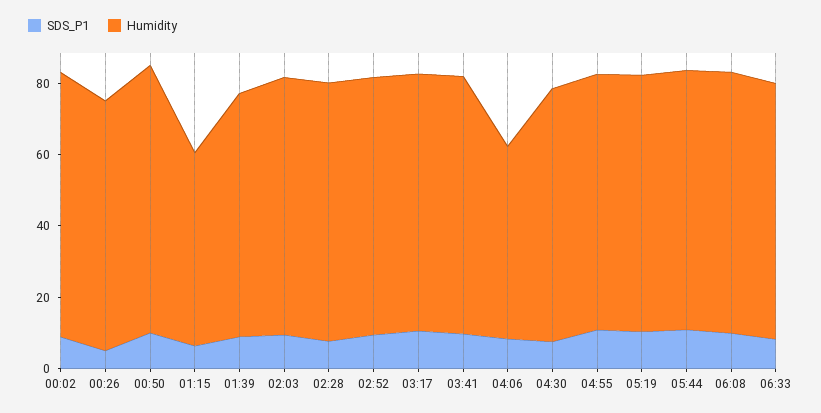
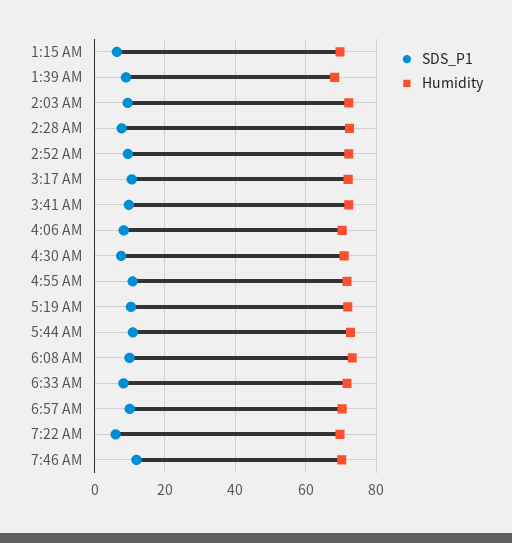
SDS_P1, 00:02: 10 -> none
Humidity, 00:02: 75 -> none
SDS_P1, 00:26: 5 -> none
Humidity, 00:26: 70 -> none
SDS_P1, 00:50: 10 -> none
Humidity, 00:50: 75 -> none
Humidity, 01:15: 55 -> 70
Humidity, 04:06: 55 -> 70
SDS_P1, 6:57 AM: none -> 10
Humidity, 6:57 AM: none -> 70
SDS_P1, 7:22 AM: none -> 6
Humidity, 7:22 AM: none -> 70
SDS_P1, 7:46 AM: none -> 12
Humidity, 7:46 AM: none -> 70

